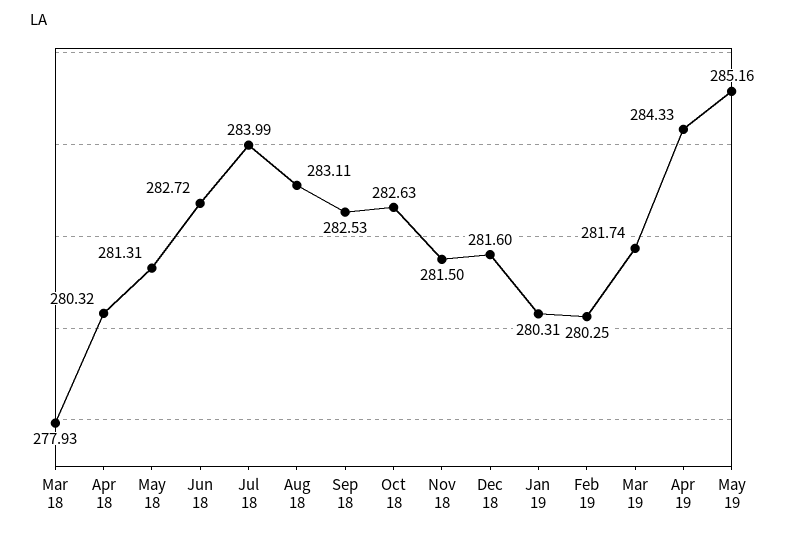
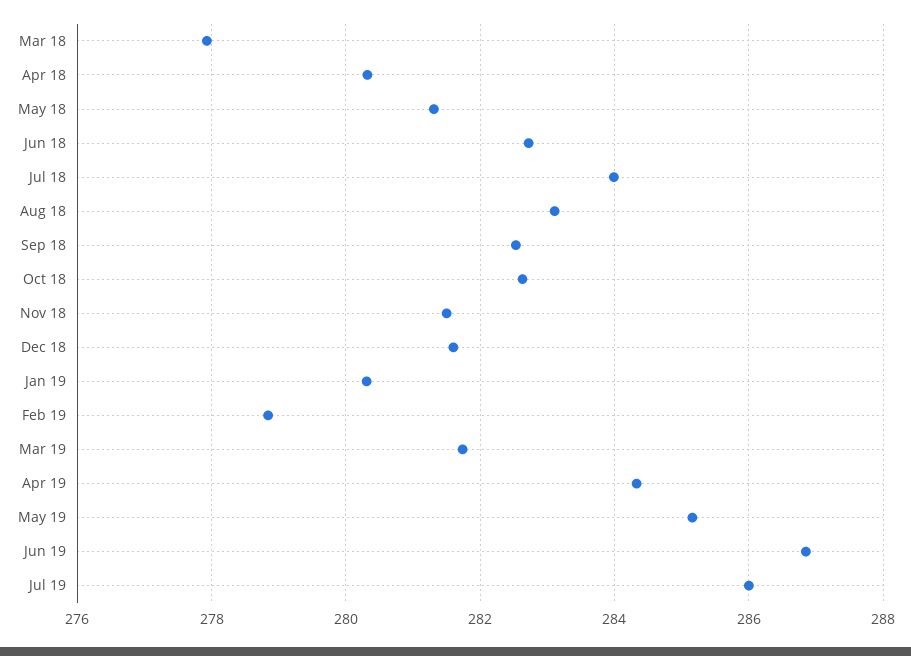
Feb 19: 280.25 -> 278.8
Jun 19: none -> 286.8
Jul 19: none -> 286

